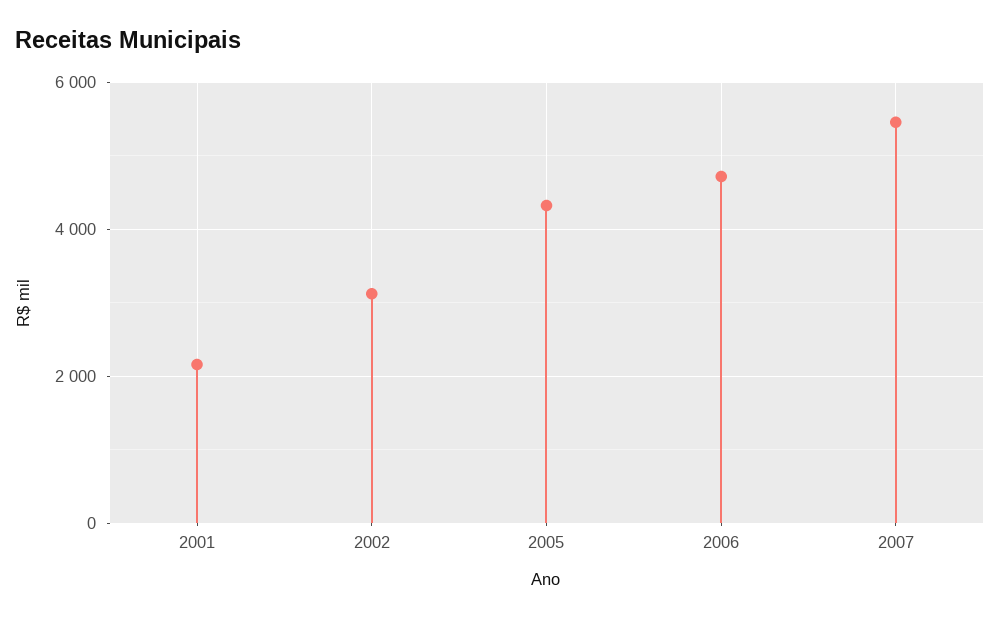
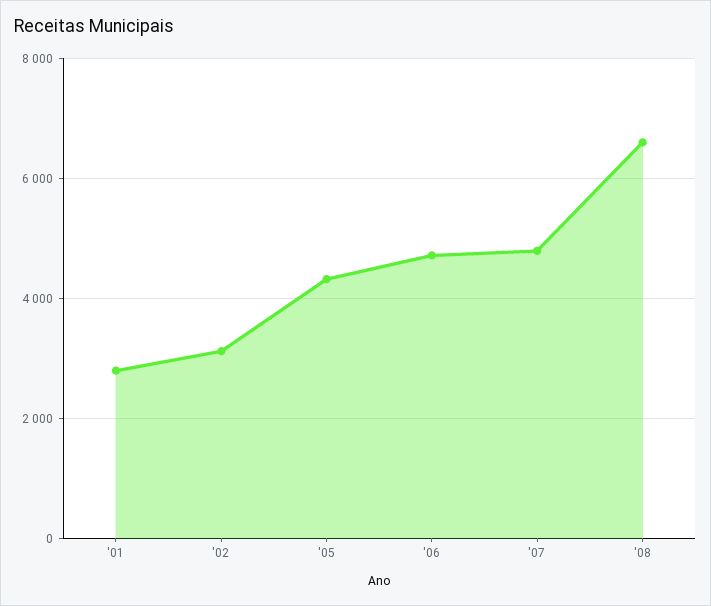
2001: 2200 -> 2800
2007: 5400 -> 4800
'08: none -> 6600

